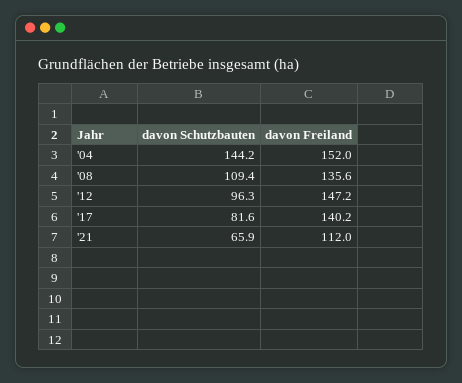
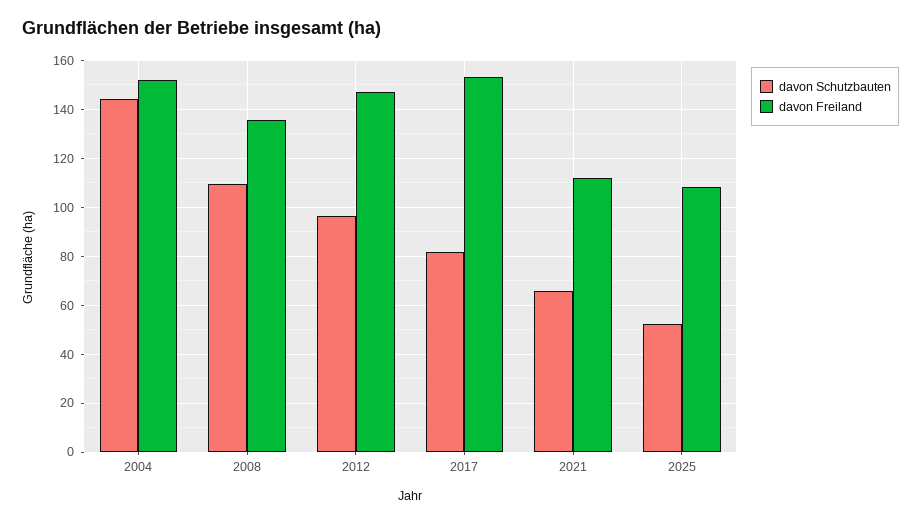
davon Freiland, '17: 140.2 -> 152.5
davon Schutzbauten, 2025: none -> 52.5
davon Freiland, 2025: none -> 107.5

